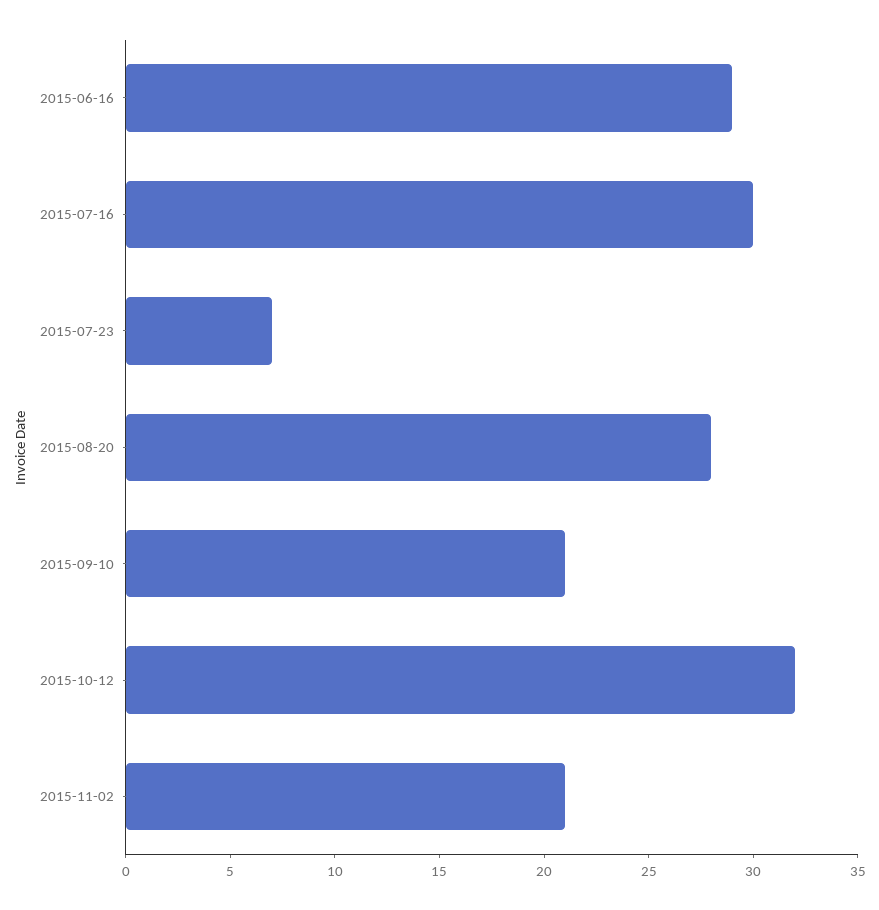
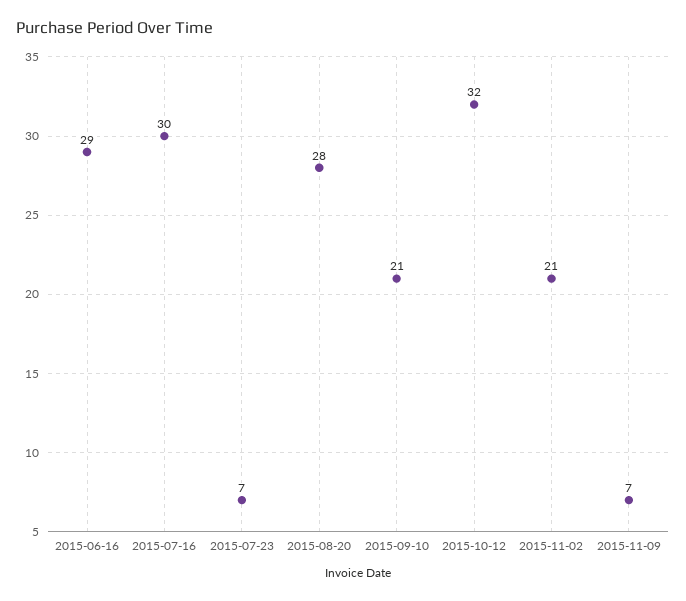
2015-11-09: none -> 7

